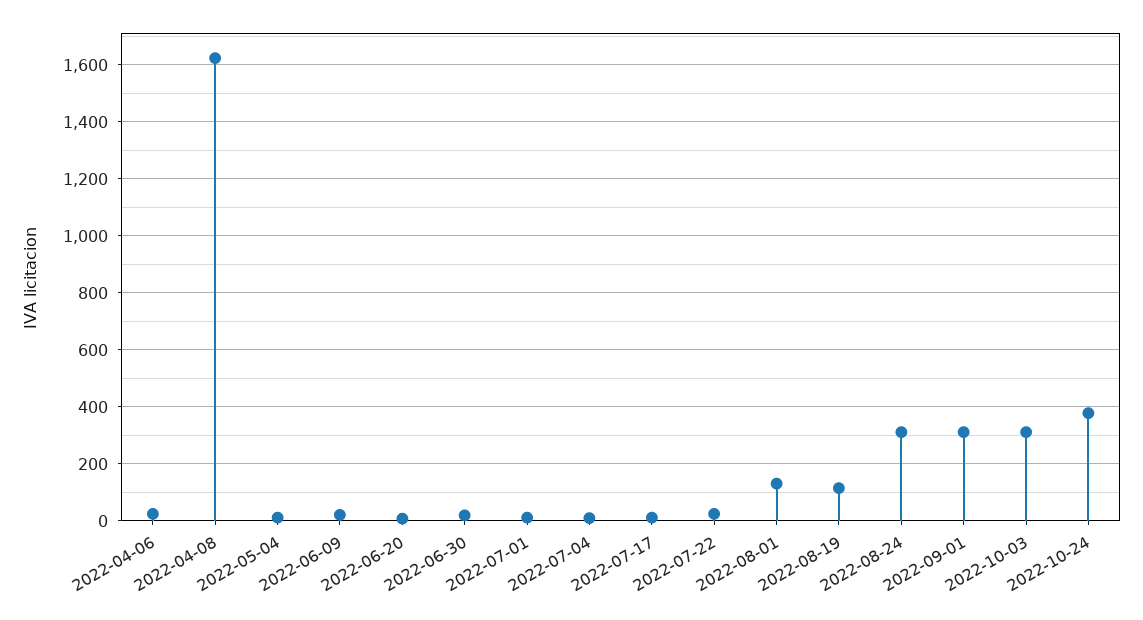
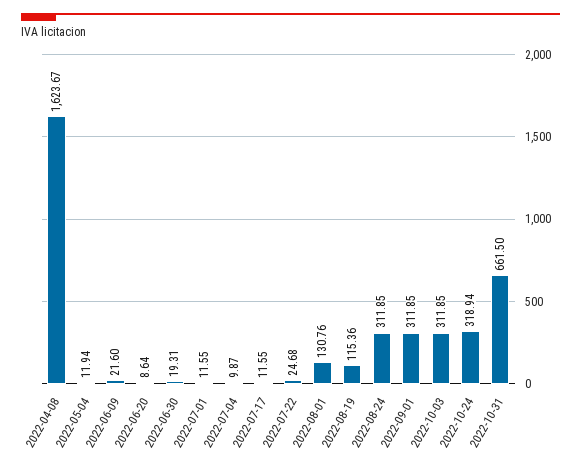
2022-04-06: 25 -> none
2022-10-24: 375 -> 318.94
2022-10-31: none -> 661.5

